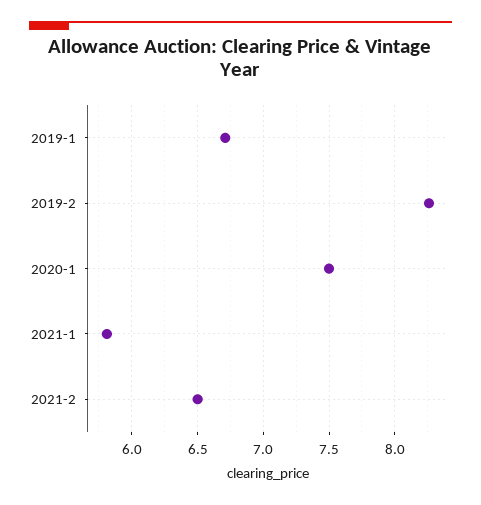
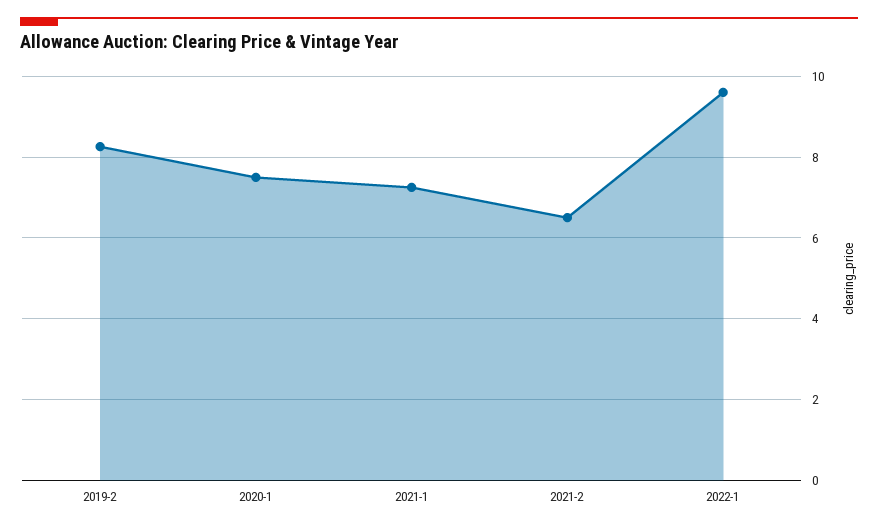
2019-1: 6.7 -> none
2021-1: 5.8 -> 7.2
2022-1: none -> 9.6

